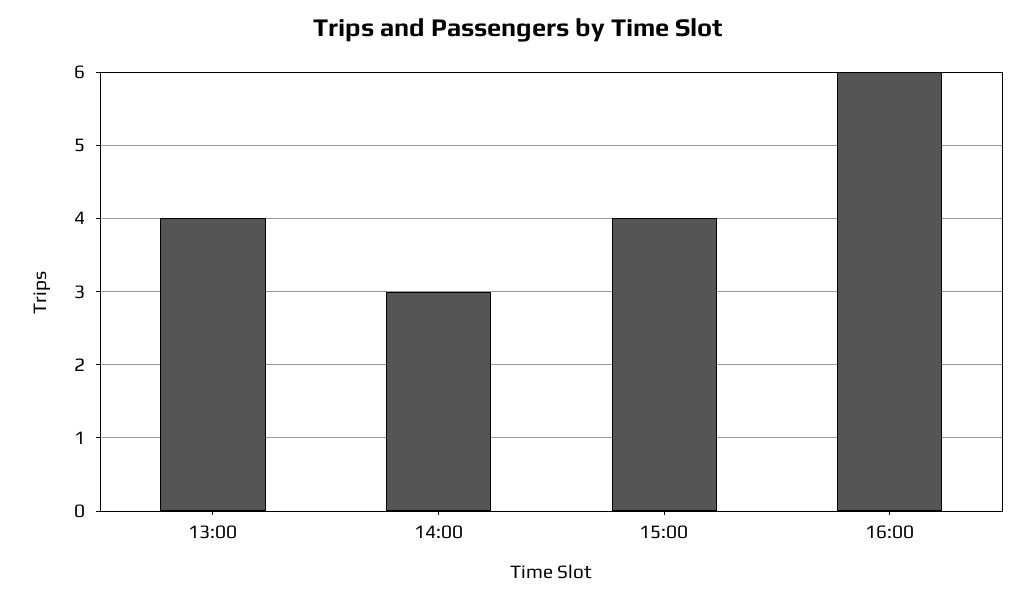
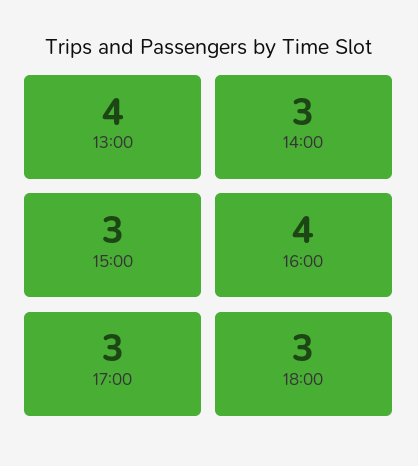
15:00: 4 -> 3
16:00: 6 -> 4
17:00: none -> 3
18:00: none -> 3

